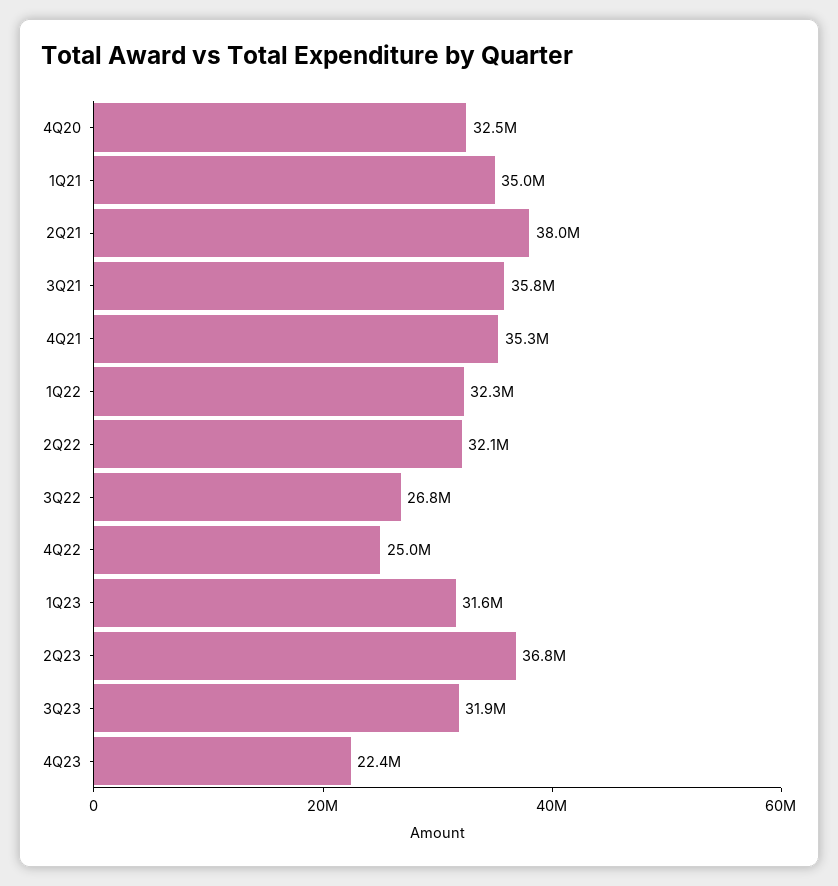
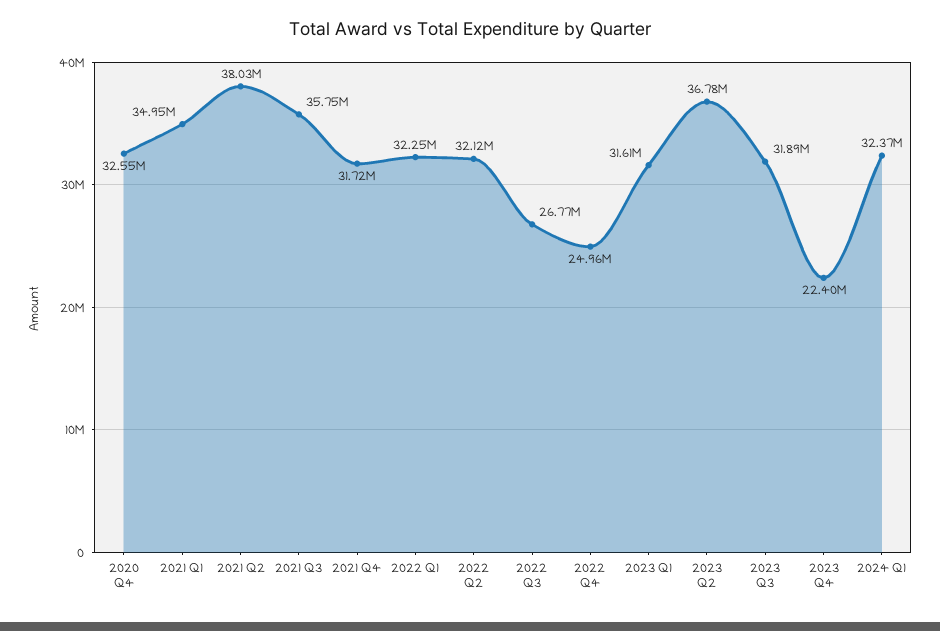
4Q21: 35300000 -> 31720000
2024 Q1: none -> 32370000

